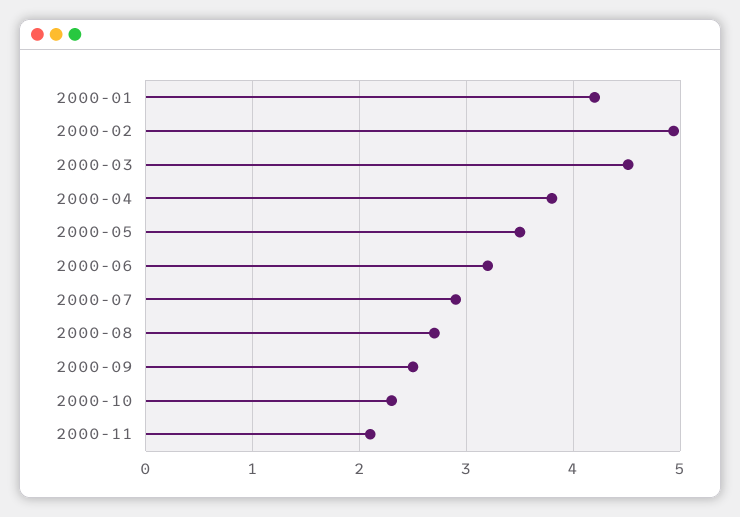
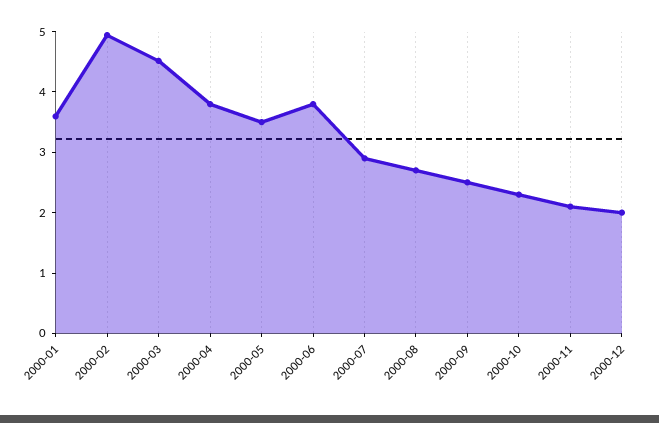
2000-01: 4.2 -> 3.6
2000-06: 3.2 -> 3.8
2000-12: none -> 2

